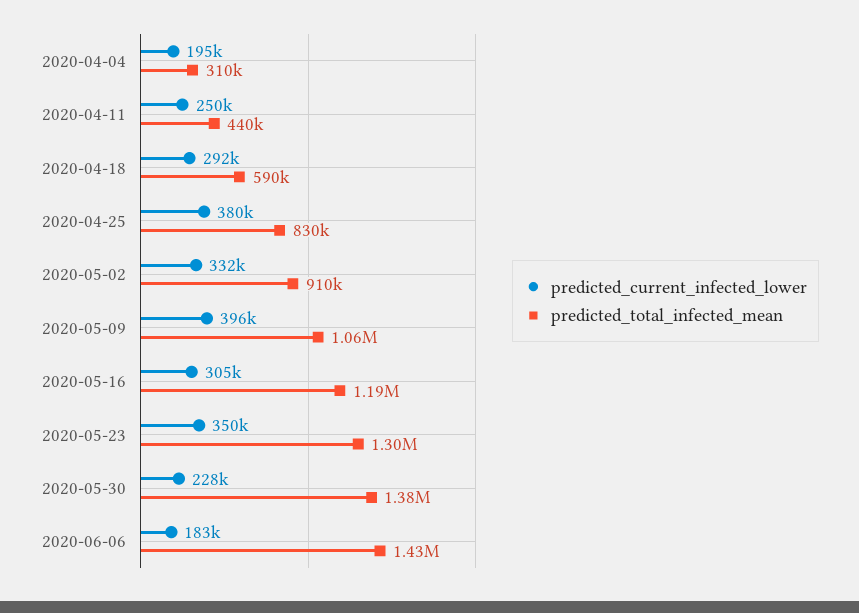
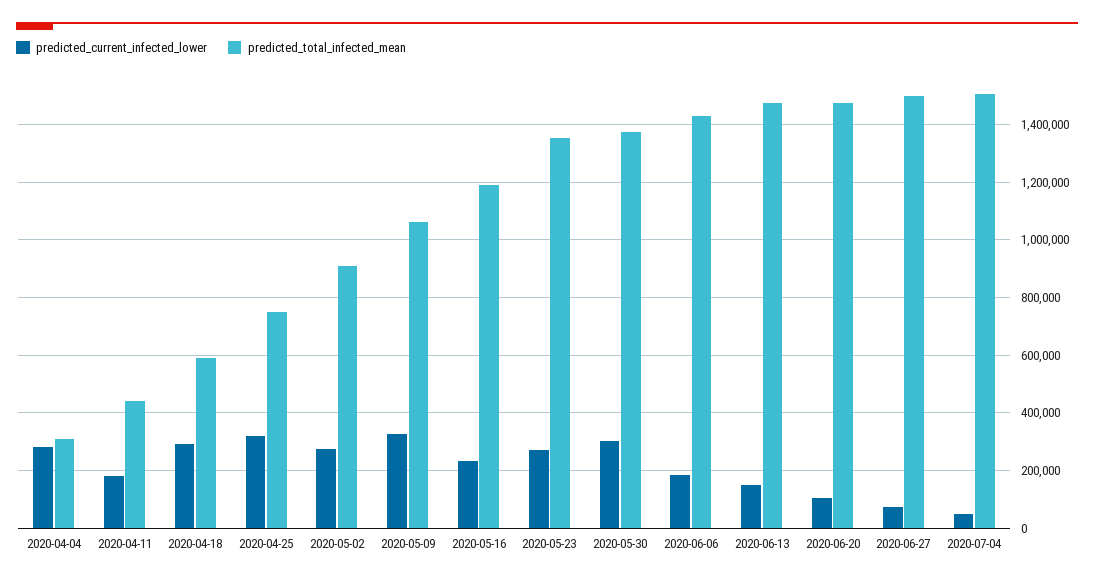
predicted_current_infected_lower, 2020-04-04: 195000 -> 275000
predicted_current_infected_lower, 2020-04-11: 250000 -> 175000
predicted_current_infected_lower, 2020-04-25: 380000 -> 325000
predicted_total_infected_mean, 2020-04-25: 830000 -> 750000
predicted_current_infected_lower, 2020-05-02: 332000 -> 275000
predicted_current_infected_lower, 2020-05-09: 396000 -> 325000
predicted_current_infected_lower, 2020-05-16: 305000 -> 225000
predicted_current_infected_lower, 2020-05-23: 350000 -> 275000
predicted_total_infected_mean, 2020-05-23: 1300000 -> 1350000
predicted_current_infected_lower, 2020-05-30: 228000 -> 300000
predicted_current_infected_lower, 2020-06-13: none -> 150000
predicted_total_infected_mean, 2020-06-13: none -> 1475000
predicted_current_infected_lower, 2020-06-20: none -> 100000
predicted_total_infected_mean, 2020-06-20: none -> 1475000
predicted_current_infected_lower, 2020-06-27: none -> 75000
predicted_total_infected_mean, 2020-06-27: none -> 1500000
predicted_current_infected_lower, 2020-07-04: none -> 50000
predicted_total_infected_mean, 2020-07-04: none -> 1500000

